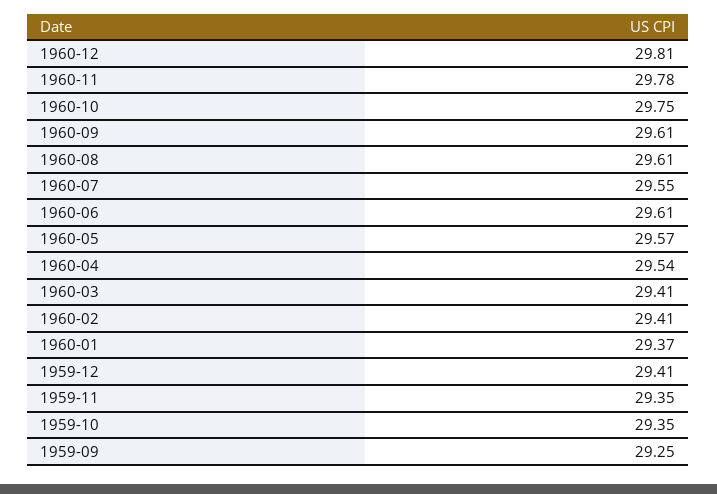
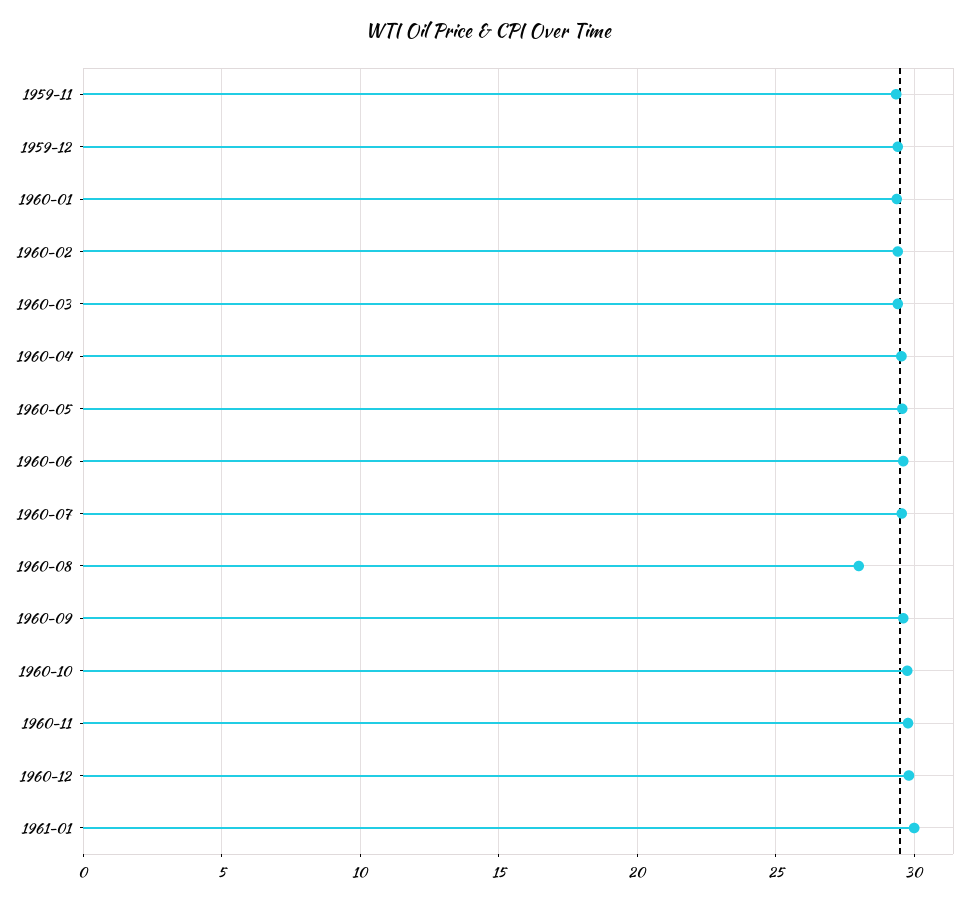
1960-08: 29.61 -> 28
1959-10: 29.35 -> none
1959-09: 29.25 -> none
1961-01: none -> 30

